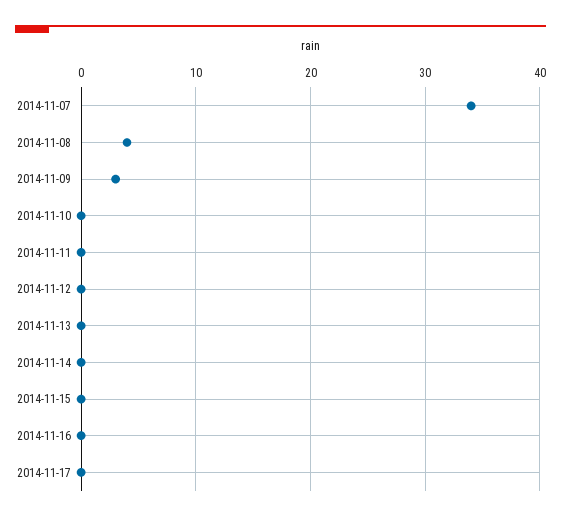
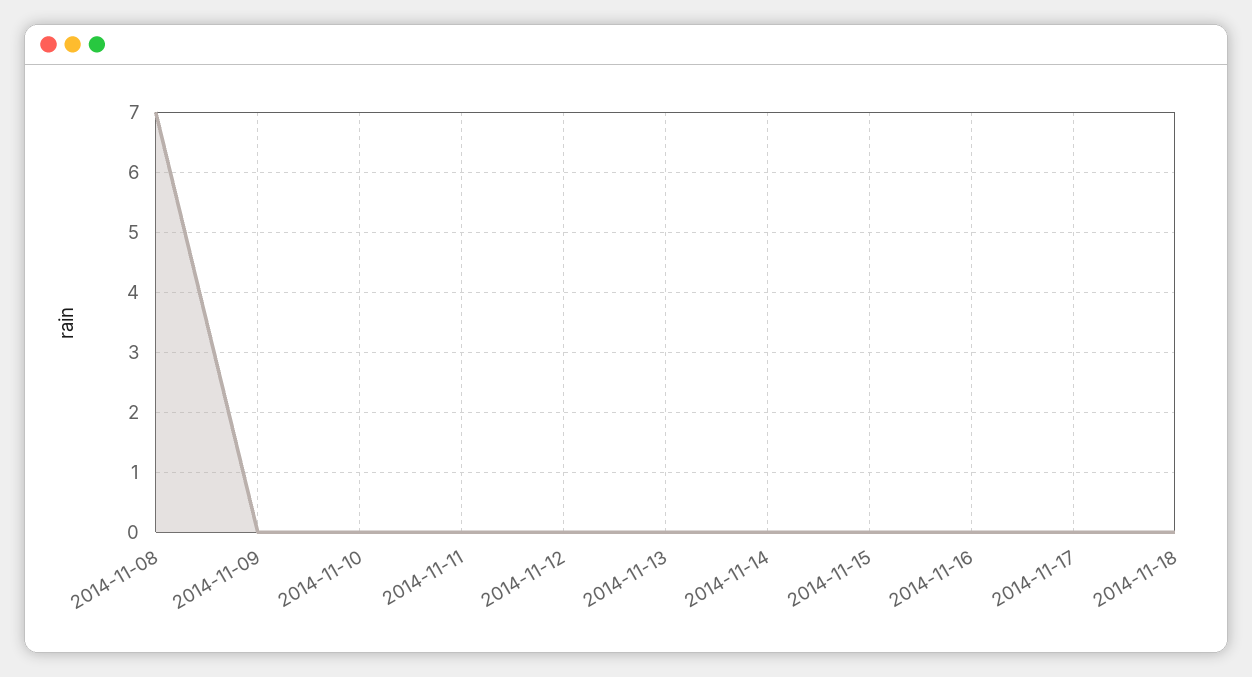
2014-11-07: 34 -> none
2014-11-08: 4 -> 7
2014-11-09: 3 -> 0
2014-11-18: none -> 0

